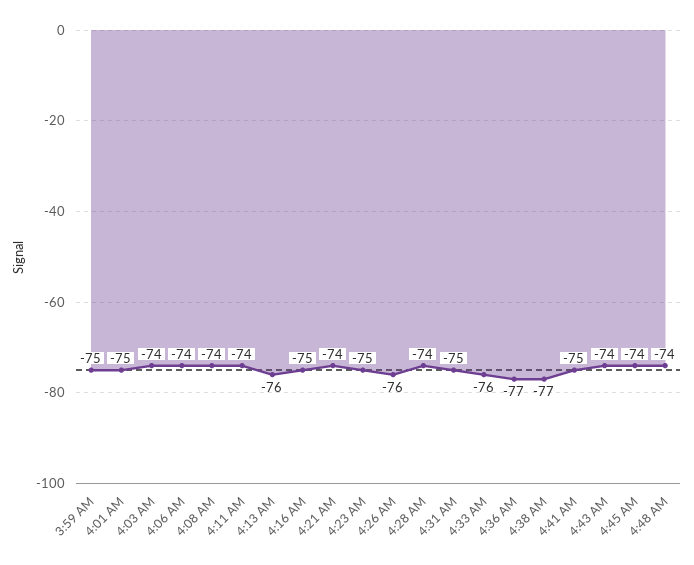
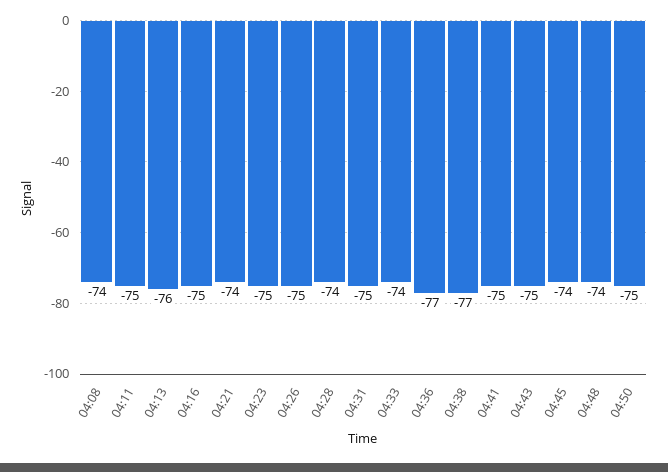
3:59 AM: -75 -> none
4:01 AM: -75 -> none
4:03 AM: -74 -> none
4:06 AM: -74 -> none
4:11 AM: -74 -> -75
4:26 AM: -76 -> -75
4:33 AM: -76 -> -74
4:43 AM: -74 -> -75
04:50: none -> -75

